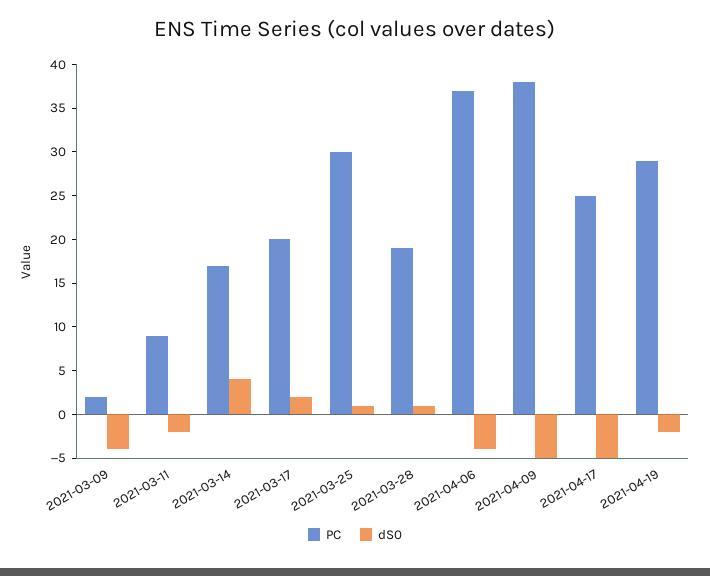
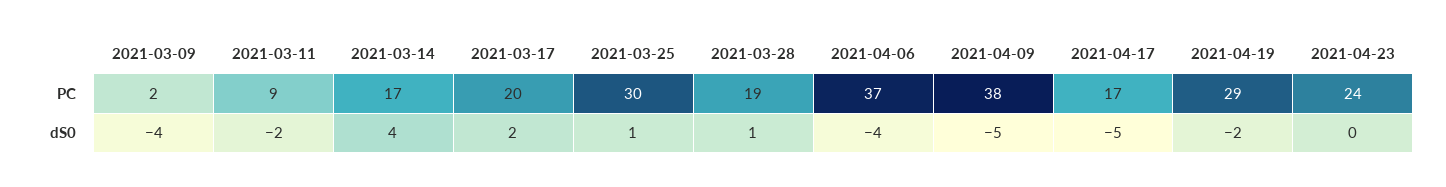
PC, 2021-04-17: 25 -> 17
PC, 2021-04-23: none -> 24
dS0, 2021-04-23: none -> 0

